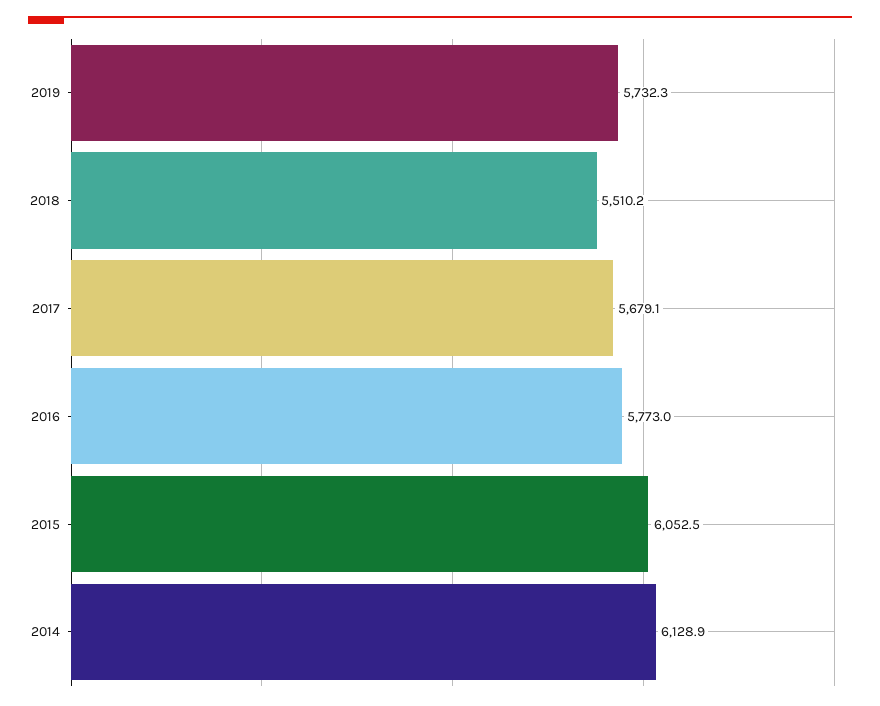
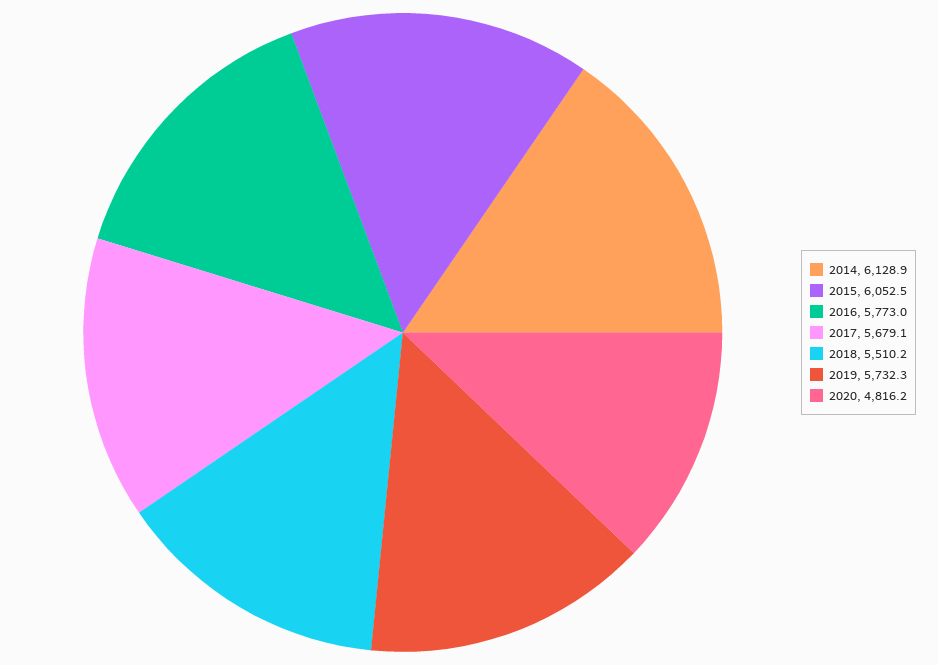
2020: none -> 4816.2

